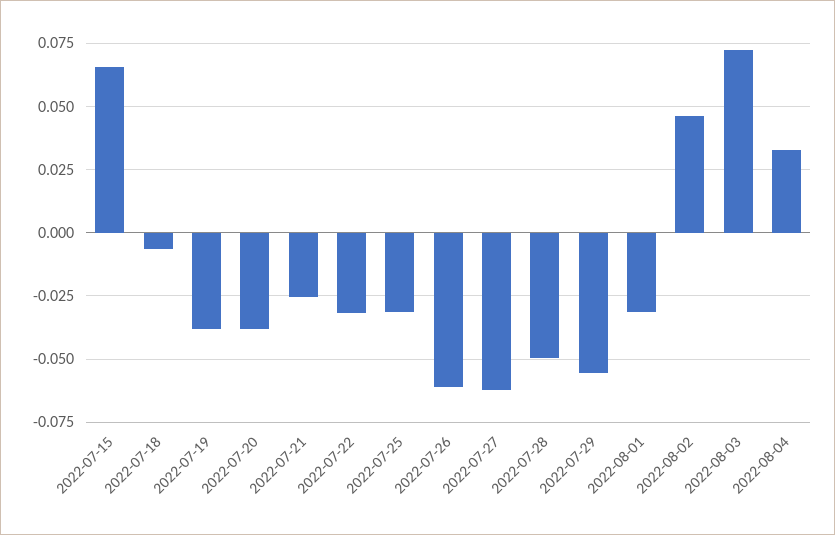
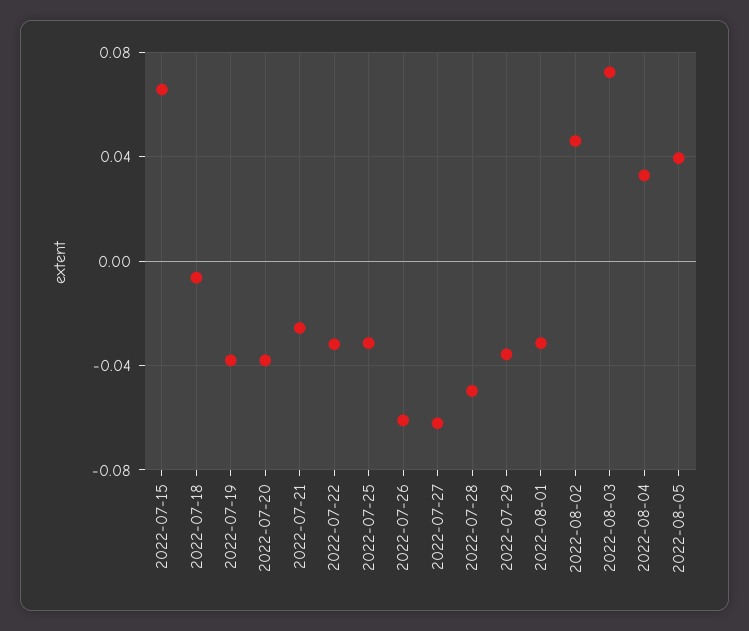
2022-07-29: -0.055 -> -0.035
2022-08-05: none -> 0.04

